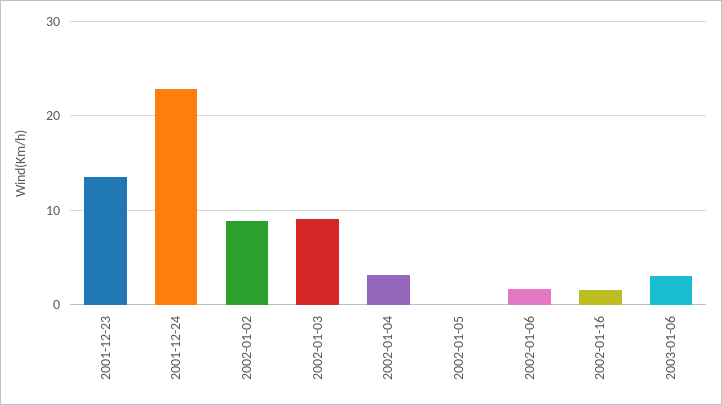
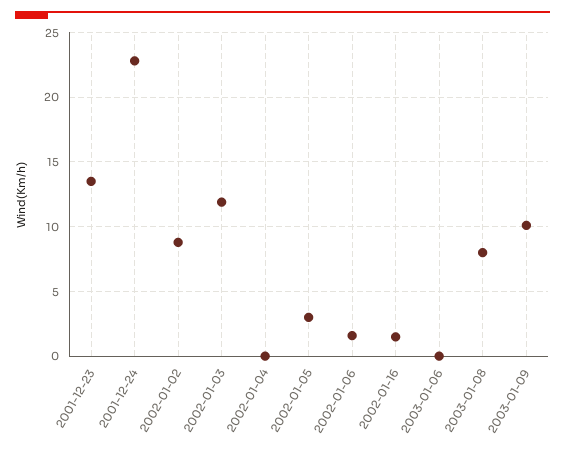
2002-01-03: 9 -> 12
2002-01-04: 3 -> 0
2002-01-05: 0 -> 3
2003-01-06: 3 -> 0
2003-01-08: none -> 8
2003-01-09: none -> 10

